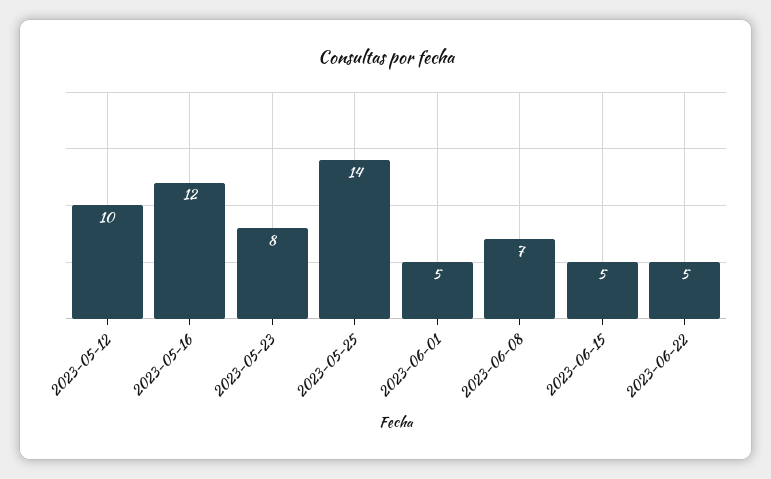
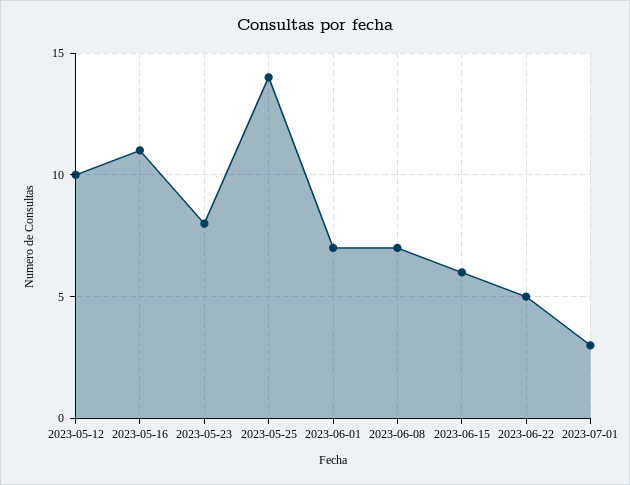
2023-05-16: 12 -> 11
2023-06-01: 5 -> 7
2023-06-15: 5 -> 6
2023-07-01: none -> 3

